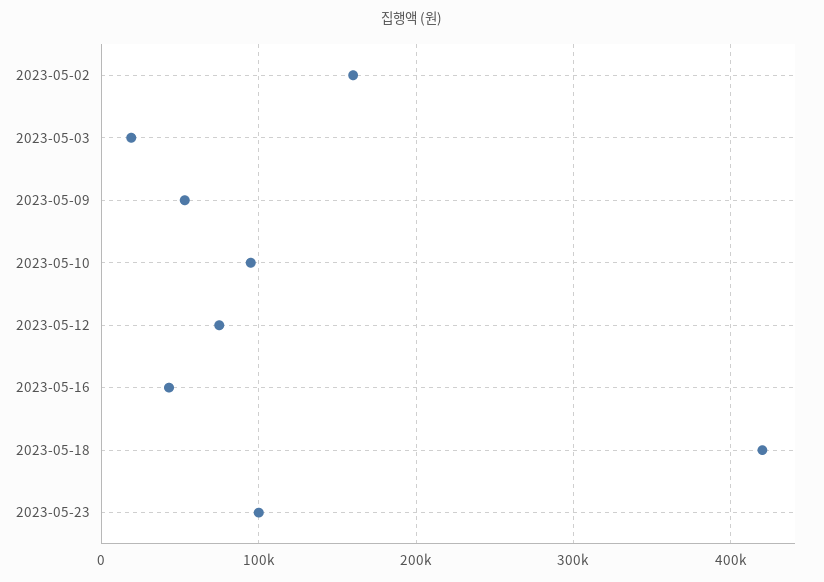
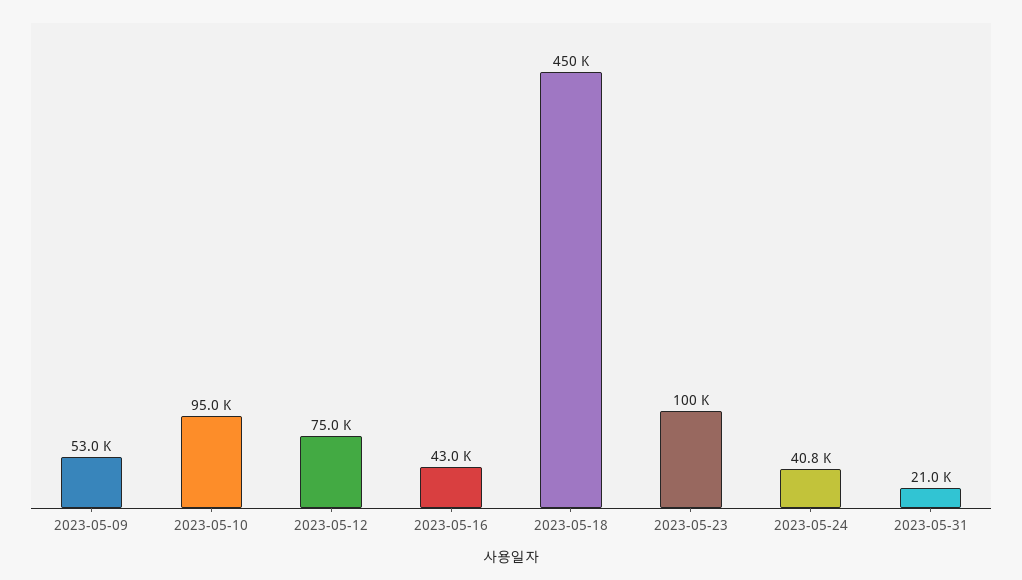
2023-05-02: 160000 -> none
2023-05-03: 20000 -> none
2023-05-18: 420000 -> 450000
2023-05-24: none -> 40800
2023-05-31: none -> 21000

